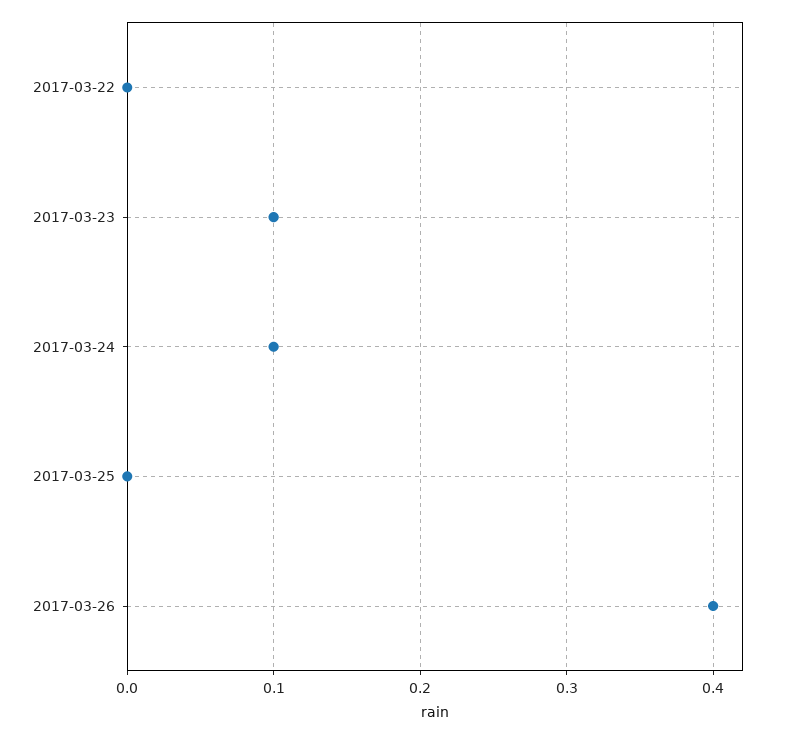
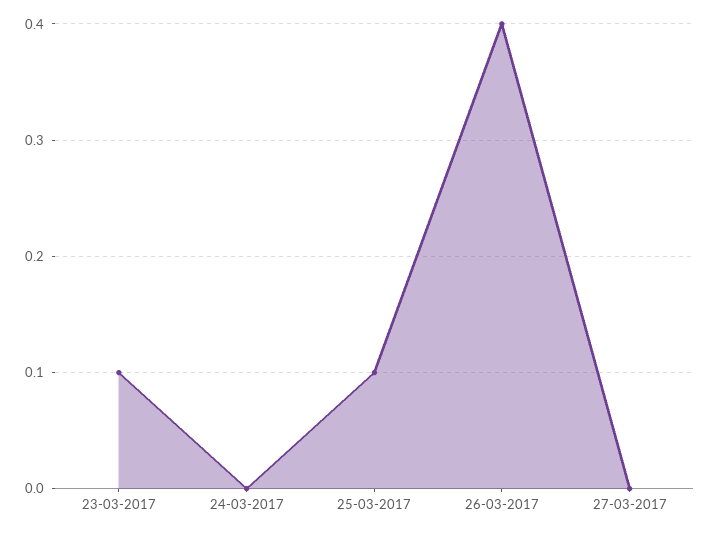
2017-03-22: 0 -> none
2017-03-24: 0.1 -> 0
2017-03-25: 0 -> 0.1
27-03-2017: none -> 0

